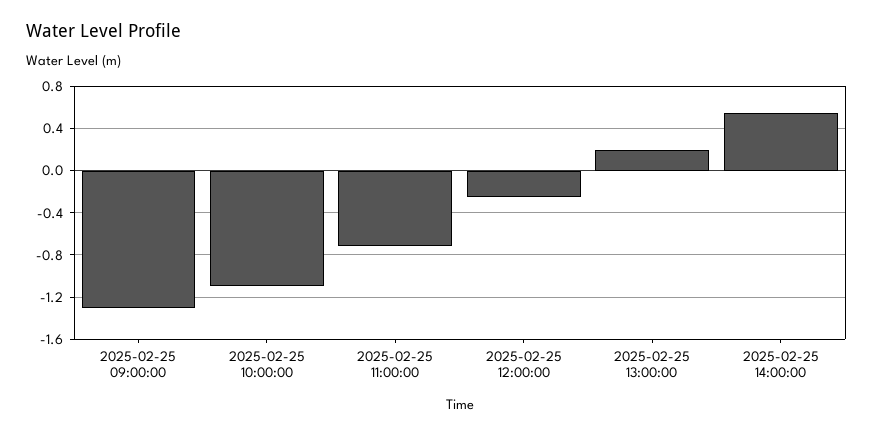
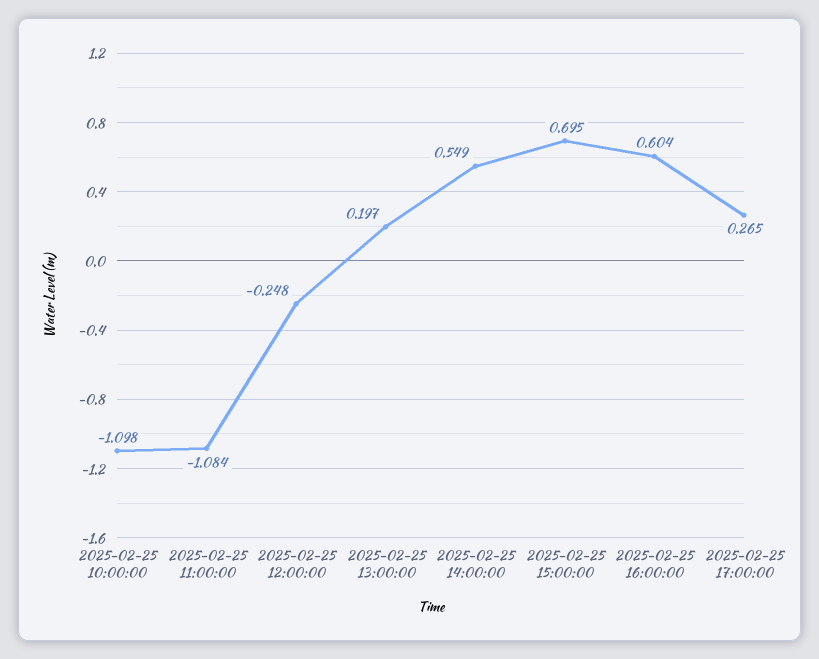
2025-02-25 09:00:00: -1.3 -> none
2025-02-25 11:00:00: -0.7 -> -1.084
2025-02-25 15:00:00: none -> 0.695
2025-02-25 16:00:00: none -> 0.604
2025-02-25 17:00:00: none -> 0.265

